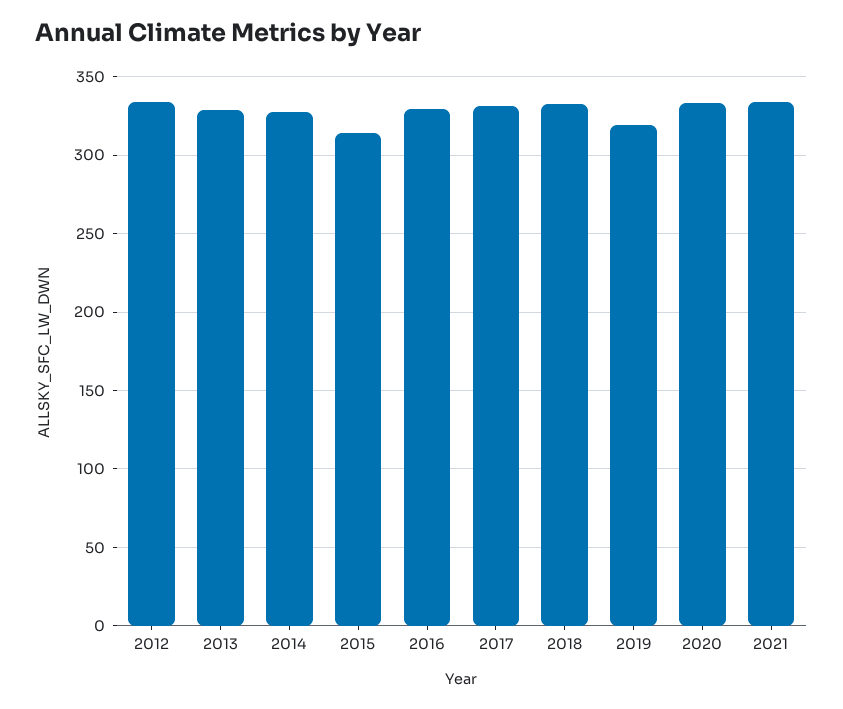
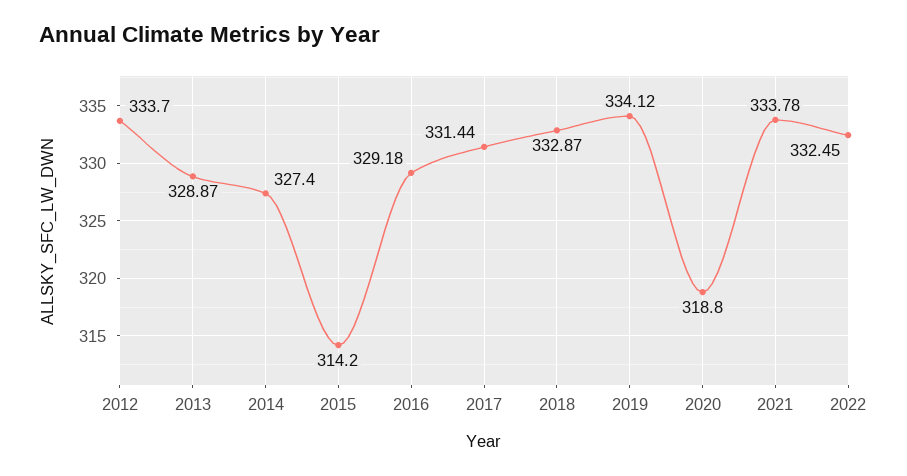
2019: 320 -> 334.12
2020: 335 -> 318.8
2022: none -> 332.45

